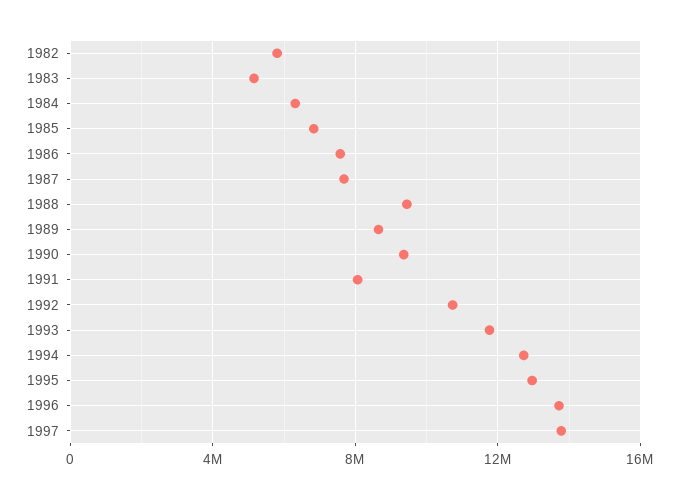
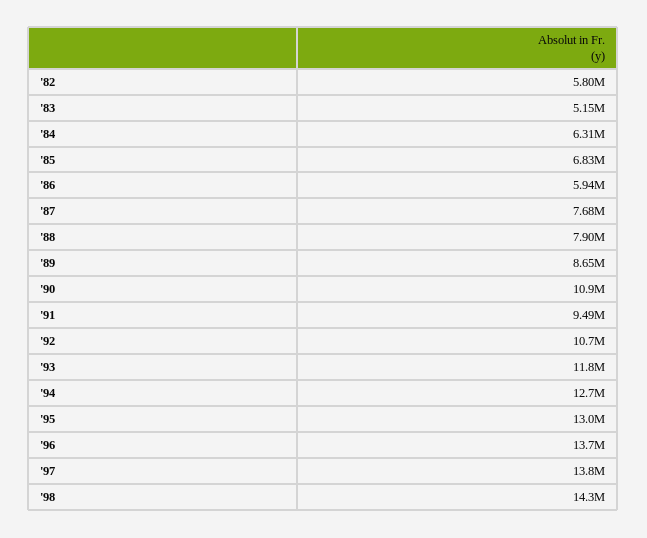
1986: 7500000 -> 5940000
1988: 9500000 -> 7900000
1990: 9500000 -> 10900000
1991: 8000000 -> 9490000
'98: none -> 14300000

